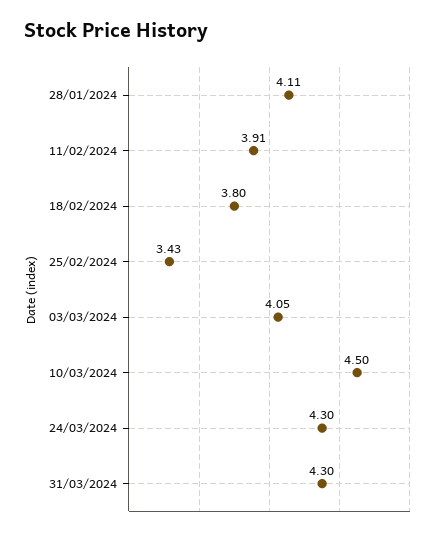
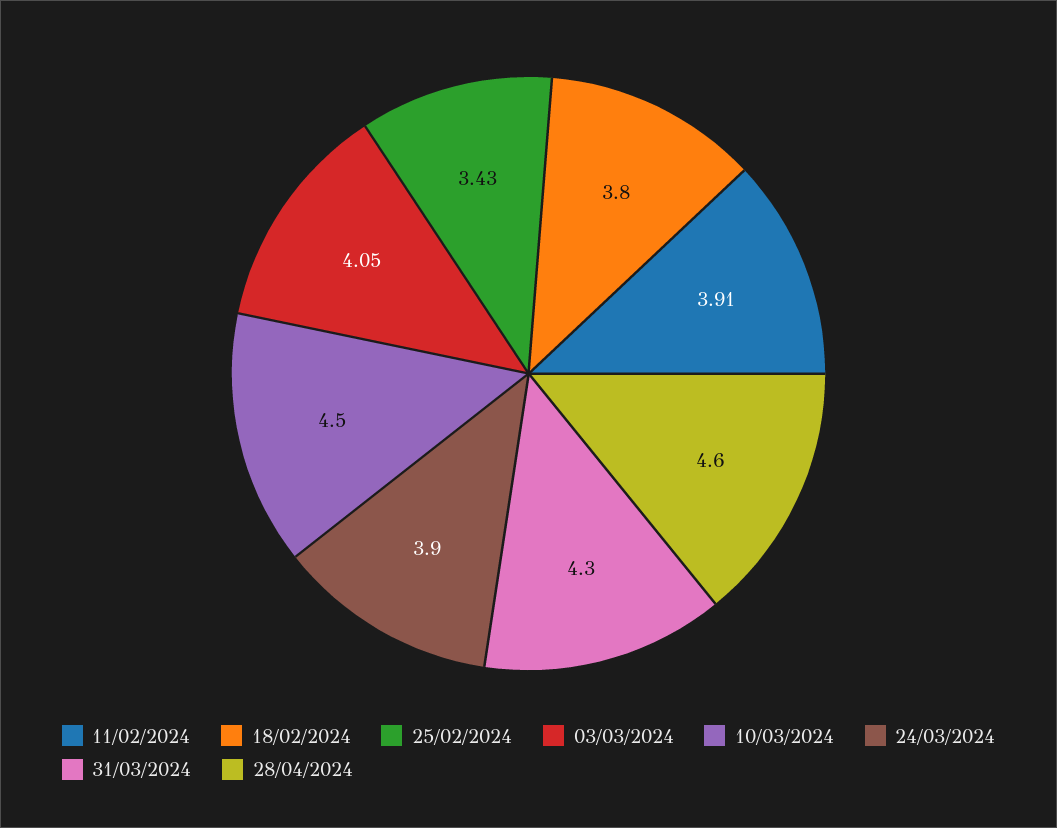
28/01/2024: 4.11 -> none
24/03/2024: 4.3 -> 3.9
28/04/2024: none -> 4.6

